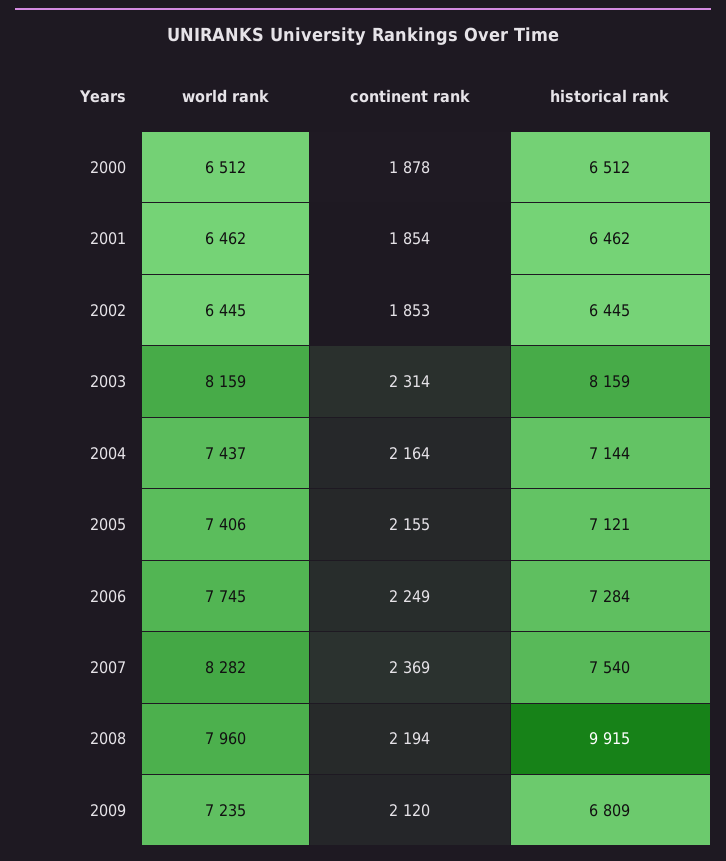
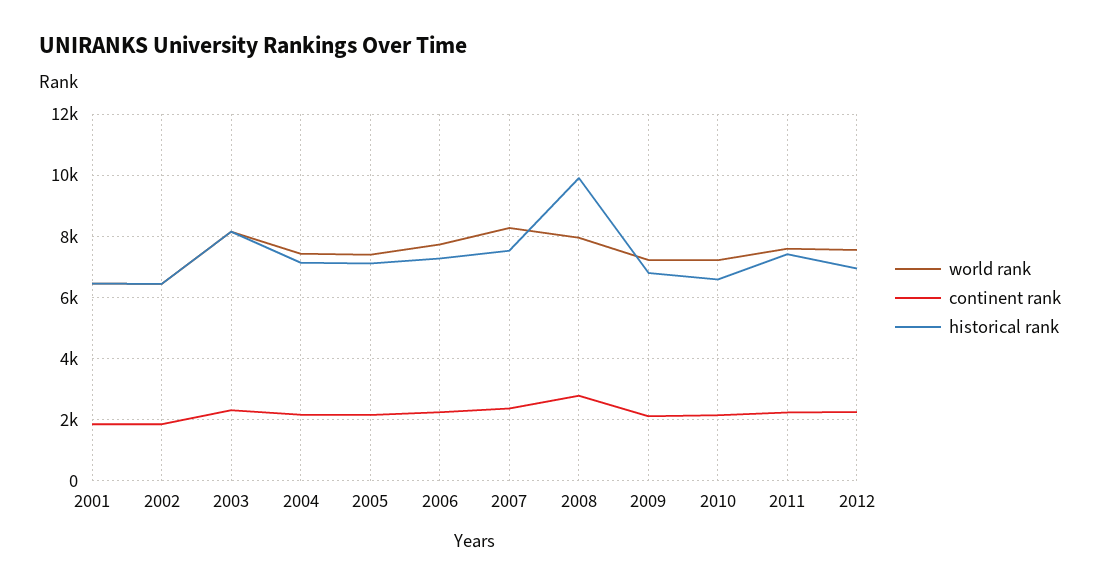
world rank, 2000: 6512 -> none
continent rank, 2000: 1878 -> none
historical rank, 2000: 6512 -> none
continent rank, 2008: 2194 -> 2800
world rank, 2010: none -> 7200
continent rank, 2010: none -> 2200
historical rank, 2010: none -> 6600
world rank, 2011: none -> 7600
continent rank, 2011: none -> 2200
historical rank, 2011: none -> 7400
world rank, 2012: none -> 7600
continent rank, 2012: none -> 2200
historical rank, 2012: none -> 7000

